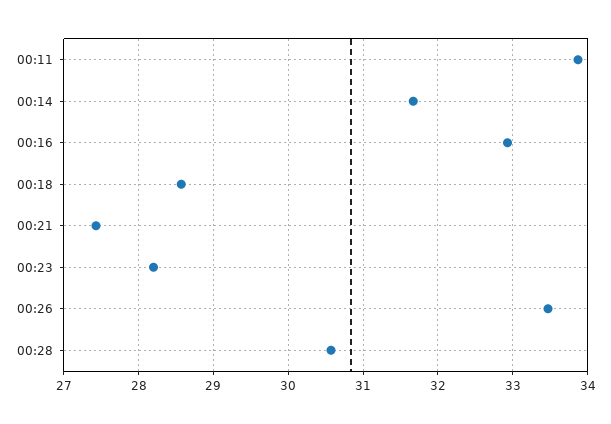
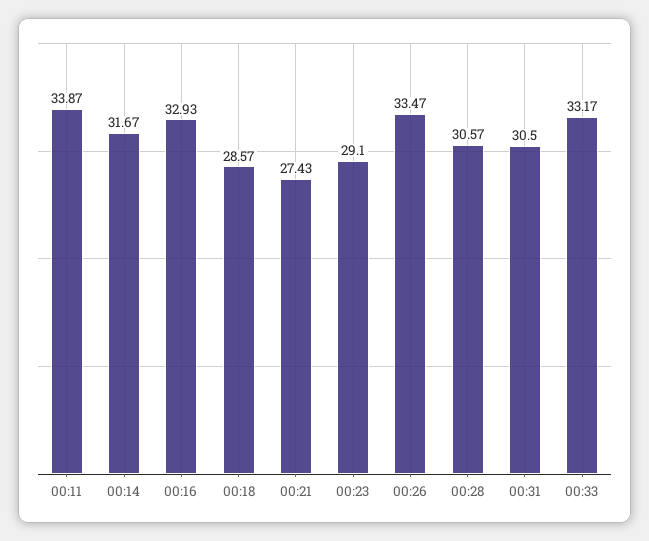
00:23: 28.2 -> 29.1
00:31: none -> 30.5
00:33: none -> 33.17

